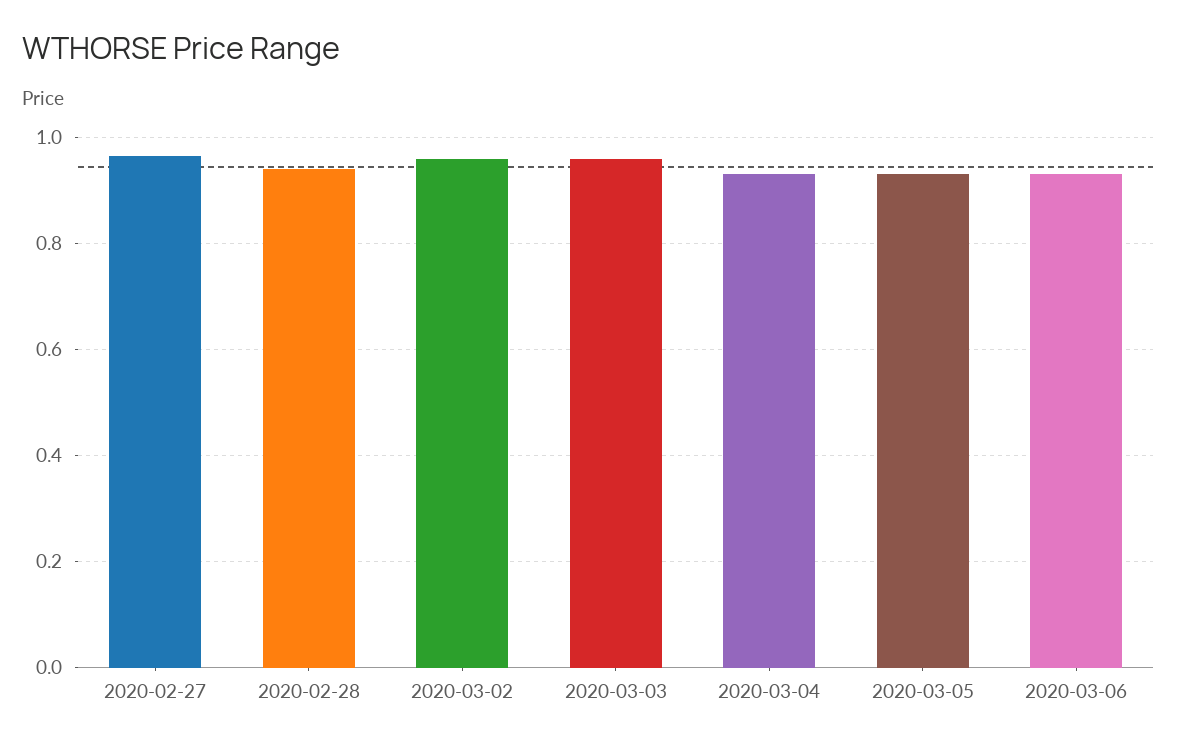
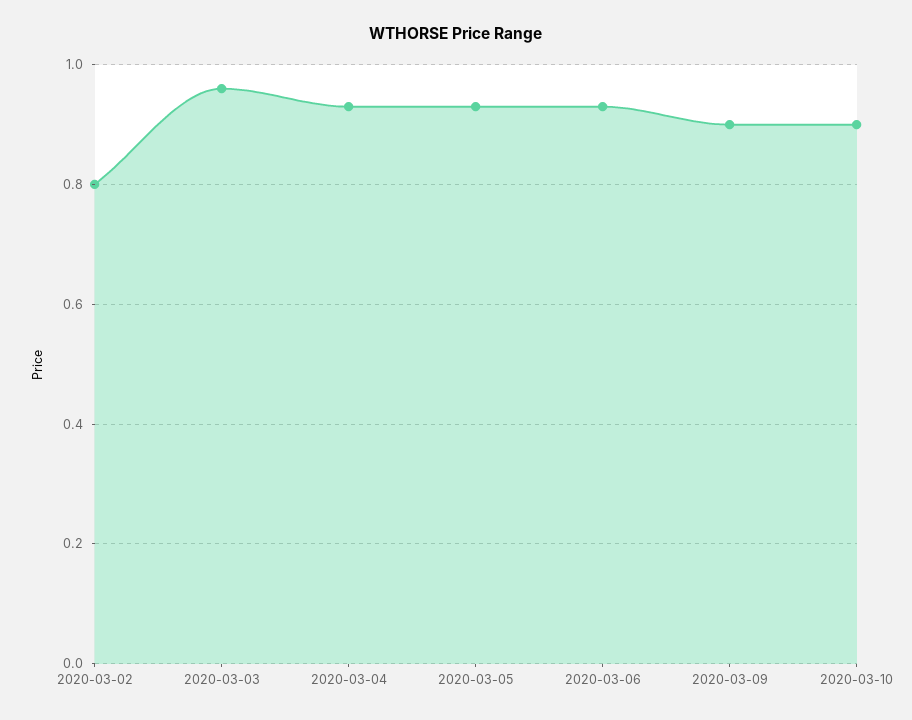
2020-02-27: 0.96 -> none
2020-02-28: 0.94 -> none
2020-03-02: 0.96 -> 0.8
2020-03-09: none -> 0.9
2020-03-10: none -> 0.9

